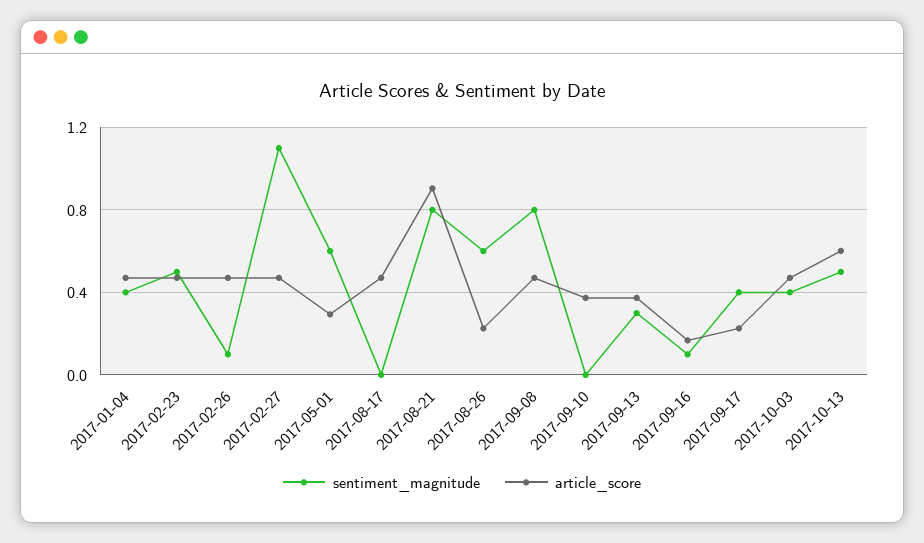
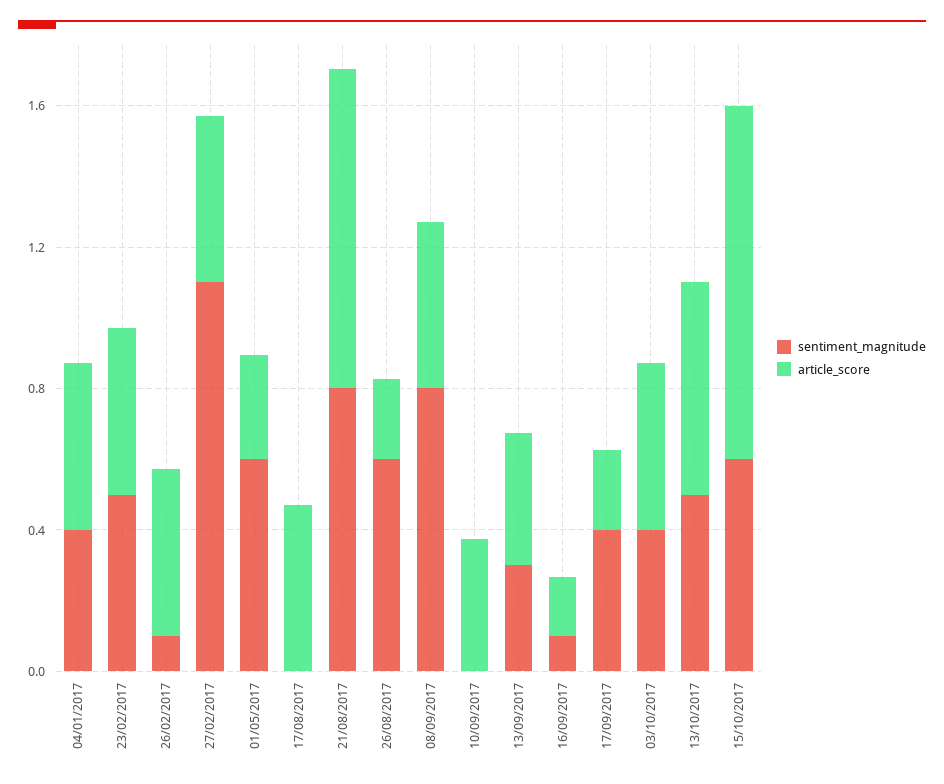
sentiment_magnitude, 15/10/2017: none -> 0.6
article_score, 15/10/2017: none -> 1

